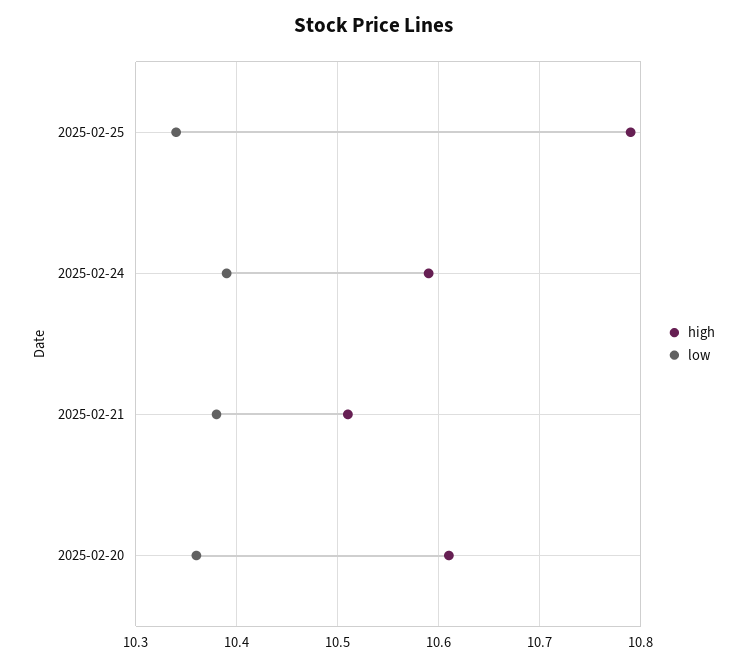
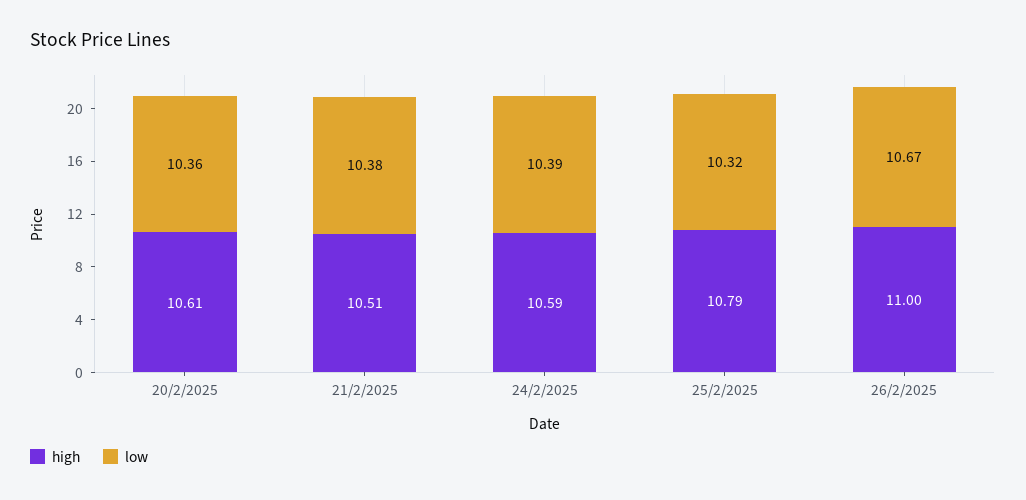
low, 2025-02-25: 10.34 -> 10.32
high, 26/2/2025: none -> 11
low, 26/2/2025: none -> 10.67

